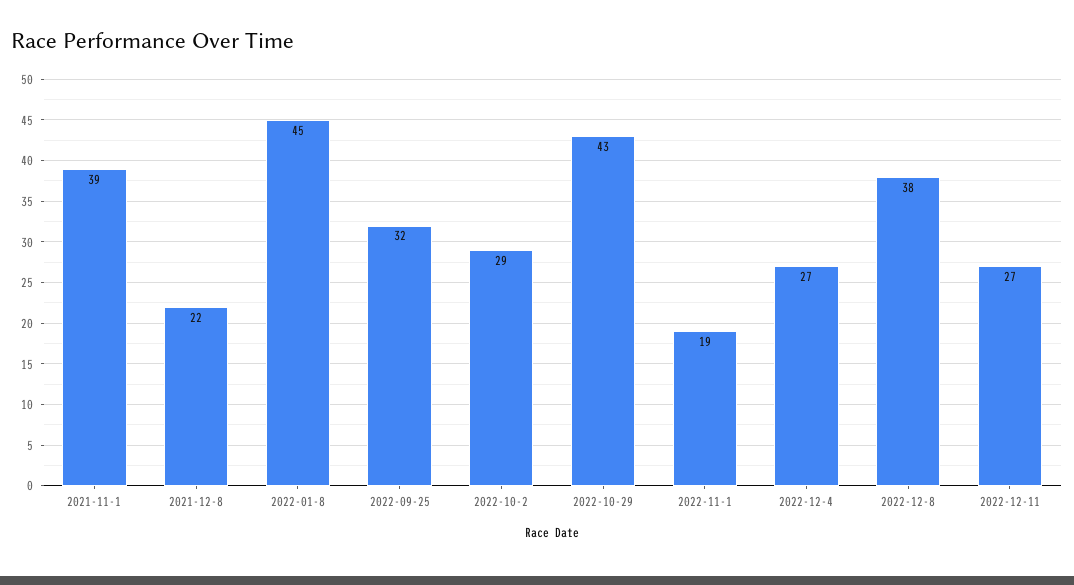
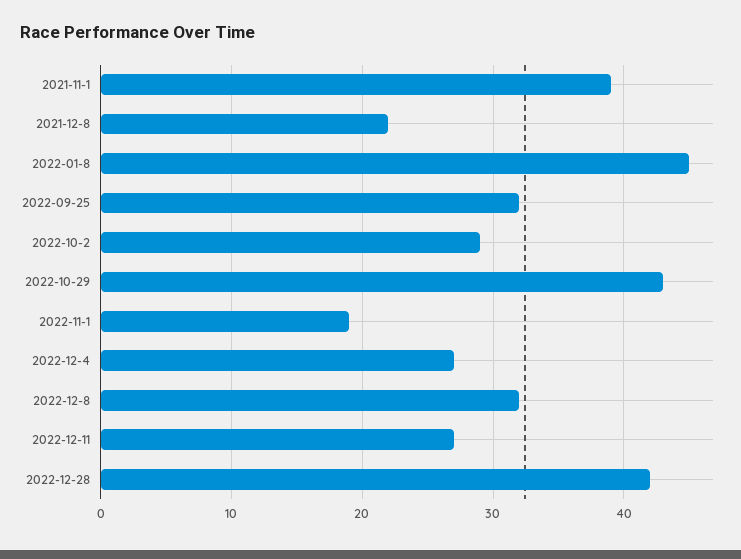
2022-12-8: 38 -> 32
2022-12-28: none -> 42

